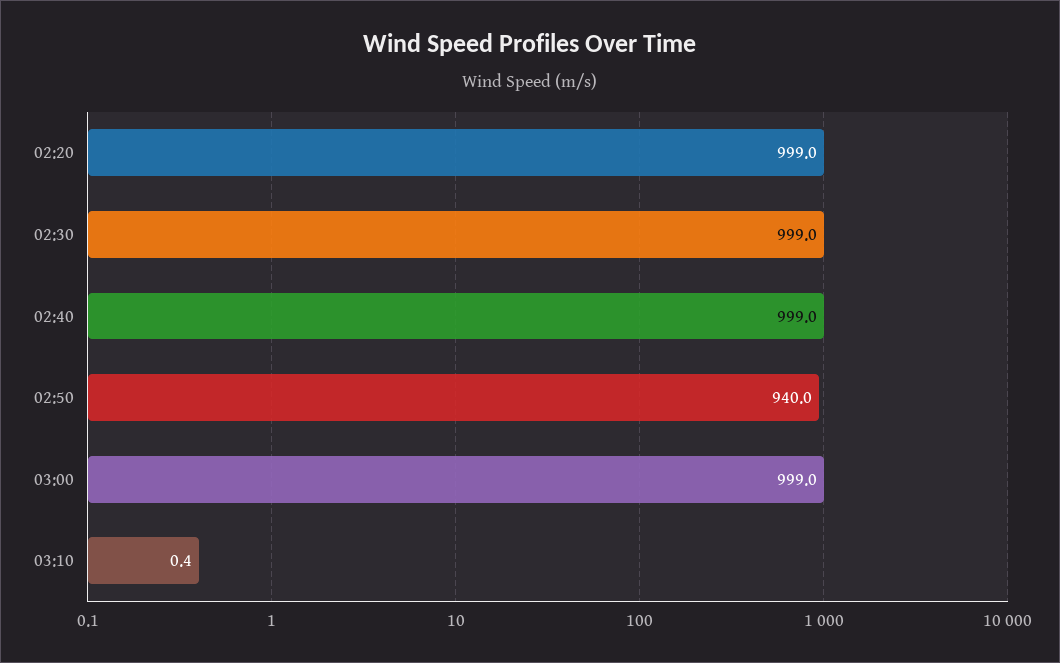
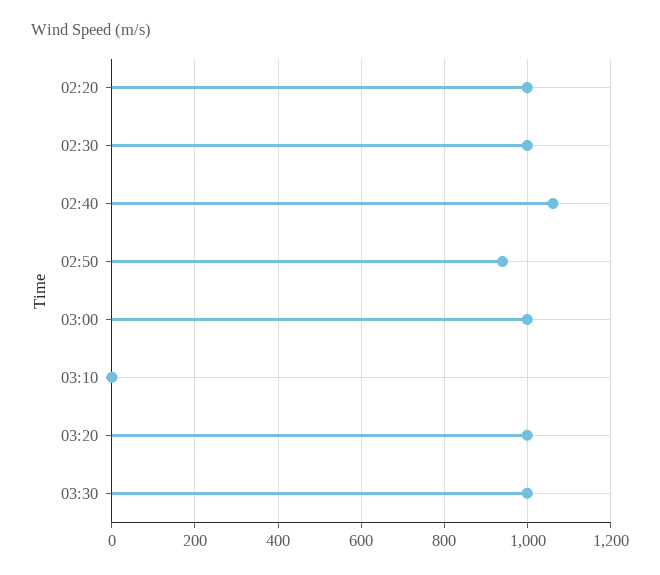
02:40: 999 -> 1060
03:20: none -> 1000
03:30: none -> 1000

